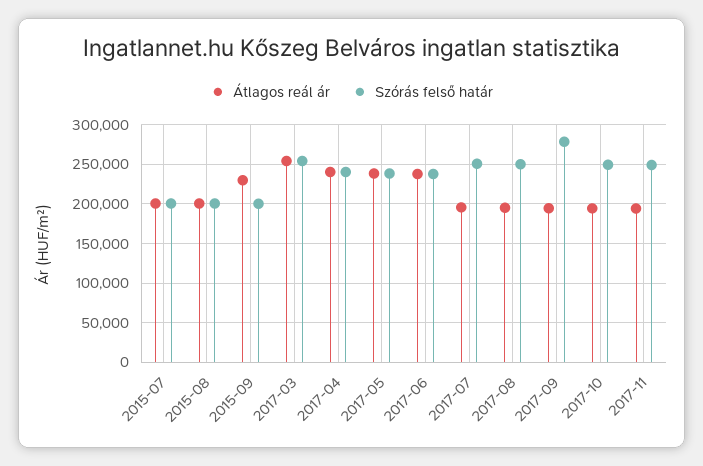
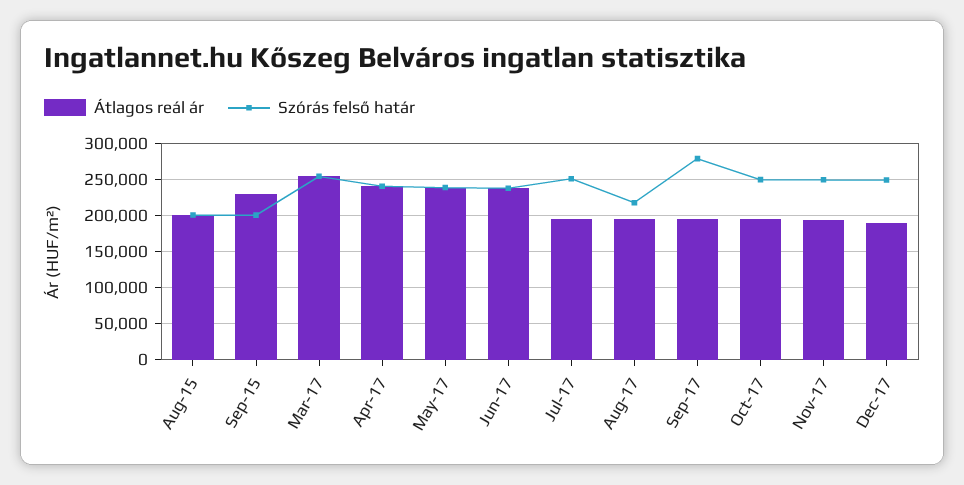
Átlagos reál ár, 2015-07: 200000 -> none
Szórás felső határ, 2015-07: 200000 -> none
Szórás felső határ, 2017-08: 250000 -> 220000
Átlagos reál ár, Dec-17: none -> 190000
Szórás felső határ, Dec-17: none -> 250000

